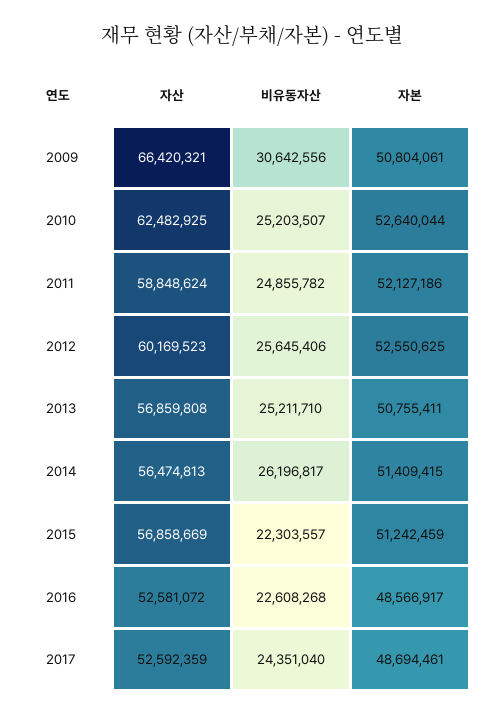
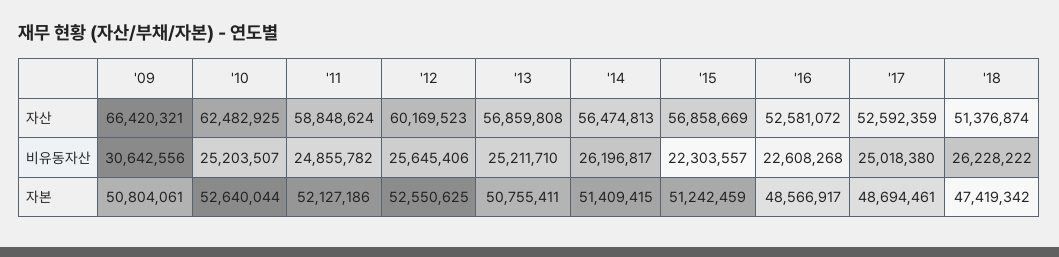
비유동자산, 2017: 24351040 -> 25018380
자산, '18: none -> 51376874
비유동자산, '18: none -> 26228222
자본, '18: none -> 47419342

